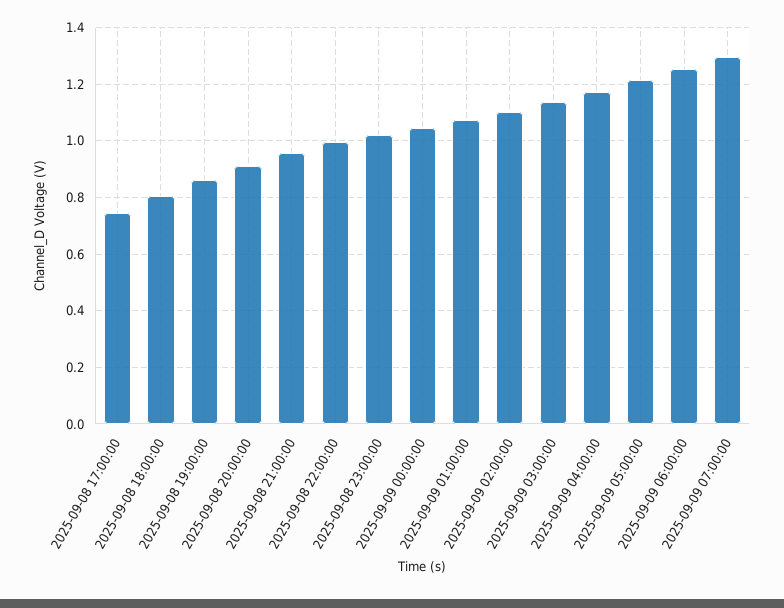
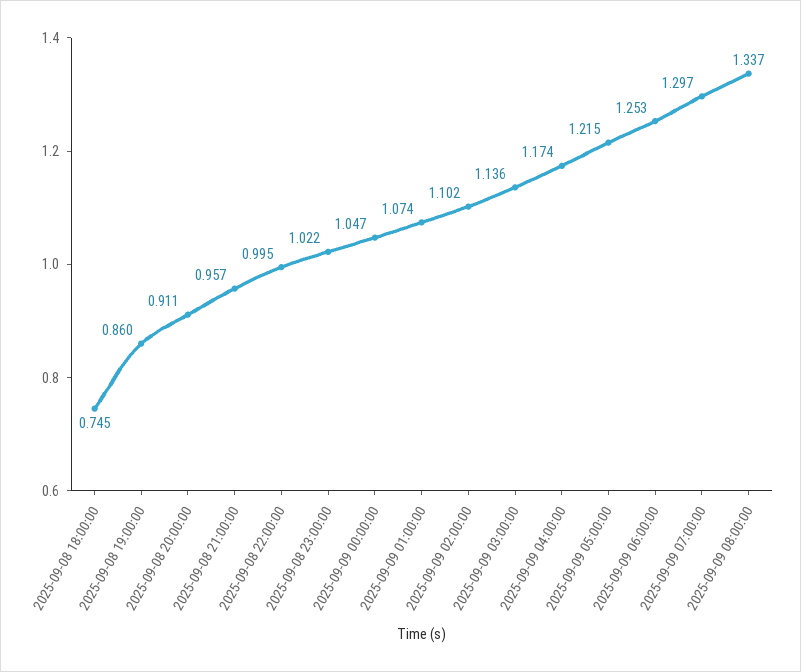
2025-09-08 17:00:00: 0.75 -> none
2025-09-08 18:00:00: 0.8 -> 0.745
2025-09-09 08:00:00: none -> 1.337

